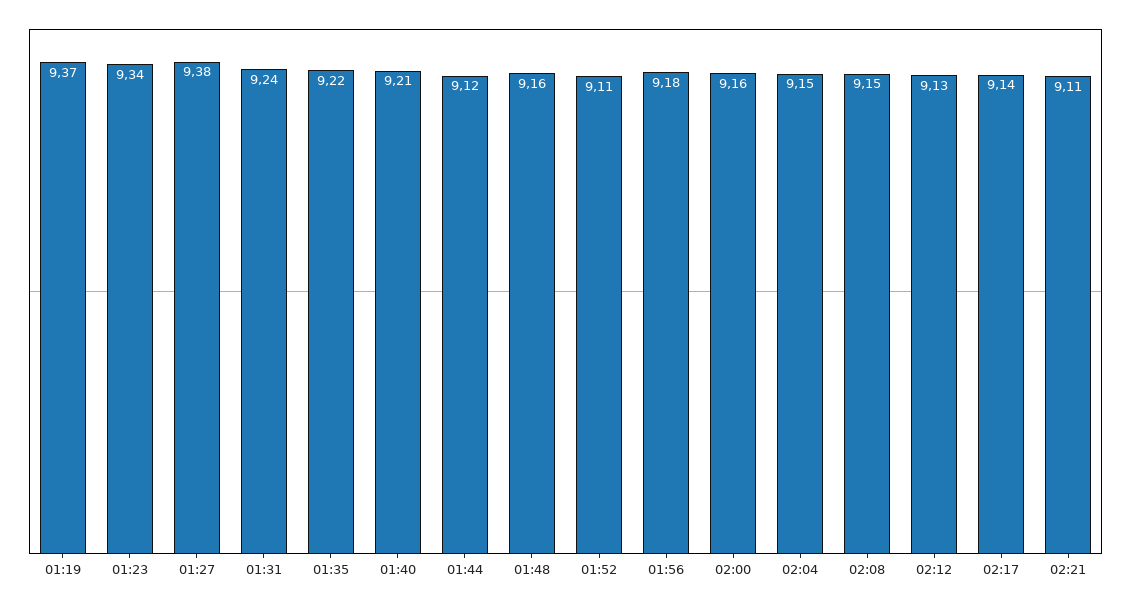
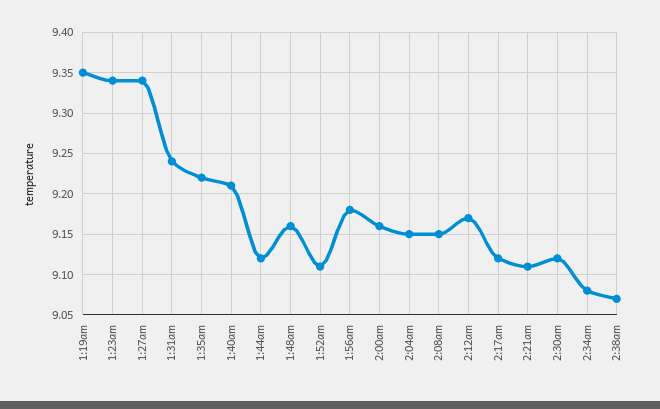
01:19: 9.37 -> 9.35
01:27: 9.38 -> 9.34
02:12: 9.13 -> 9.17
02:17: 9.14 -> 9.12
2:30am: none -> 9.12
2:34am: none -> 9.08
2:38am: none -> 9.07

